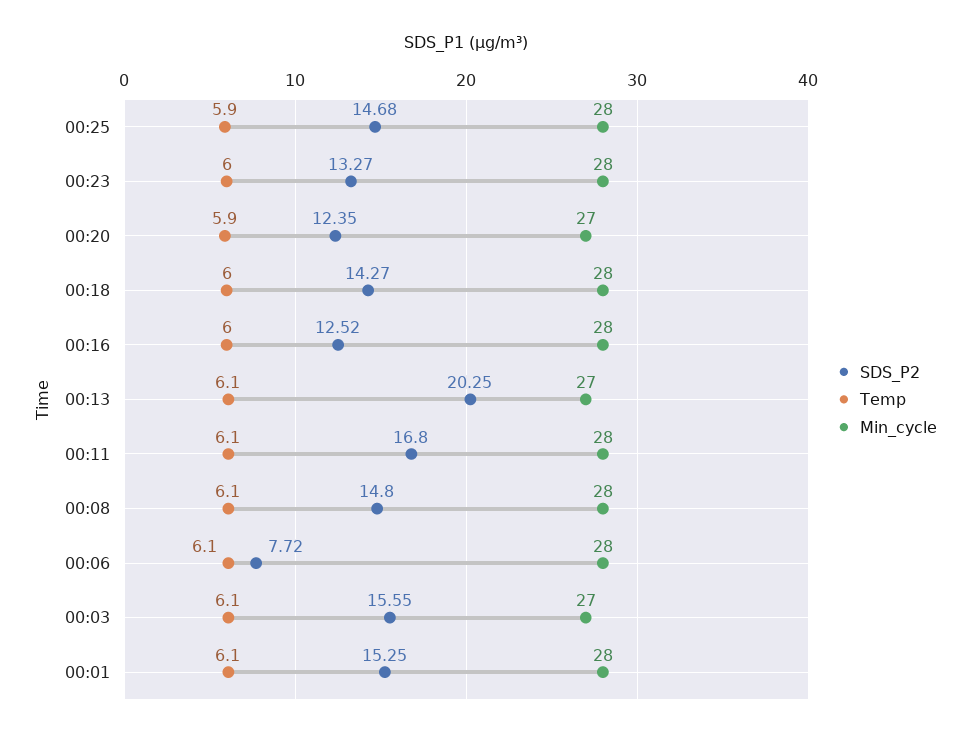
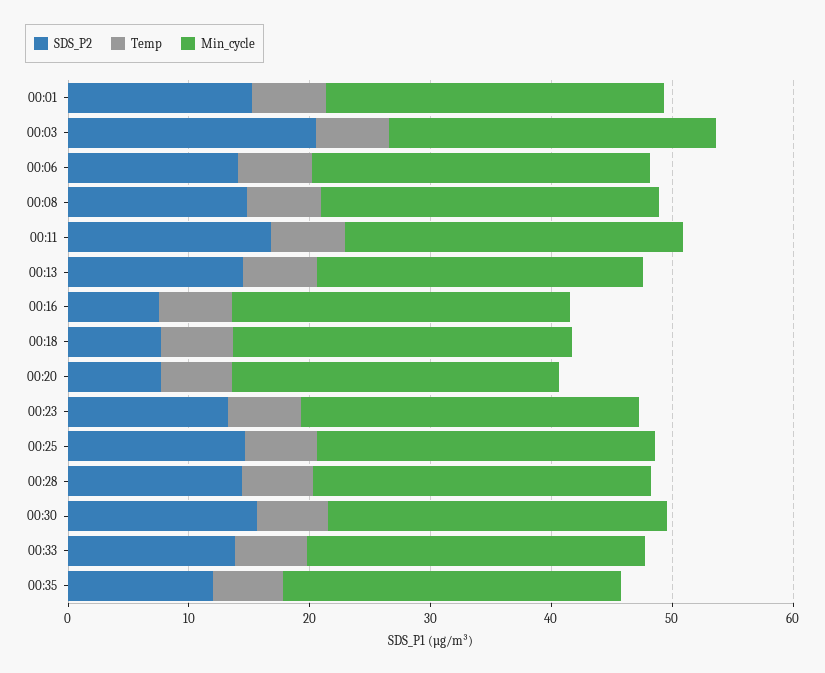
SDS_P2, 00:20: 12.35 -> 8
SDS_P2, 00:18: 14.27 -> 8
SDS_P2, 00:16: 12.52 -> 8
SDS_P2, 00:13: 20.25 -> 14
SDS_P2, 00:06: 7.72 -> 14
SDS_P2, 00:03: 15.55 -> 20
SDS_P2, 00:28: none -> 14
Temp, 00:28: none -> 6
Min_cycle, 00:28: none -> 28
SDS_P2, 00:30: none -> 16
Temp, 00:30: none -> 6
Min_cycle, 00:30: none -> 28
SDS_P2, 00:33: none -> 14
Temp, 00:33: none -> 6
Min_cycle, 00:33: none -> 28
SDS_P2, 00:35: none -> 12
Temp, 00:35: none -> 6
Min_cycle, 00:35: none -> 28

